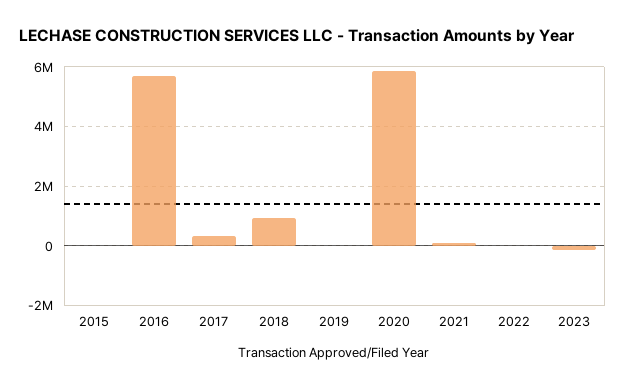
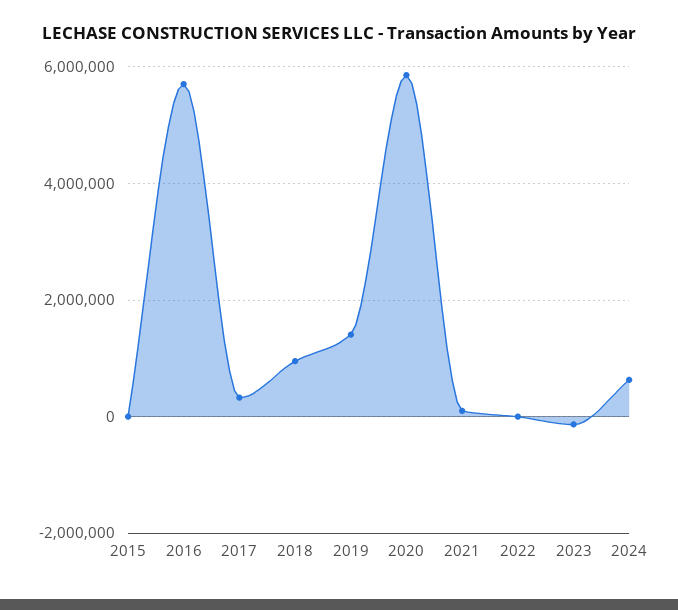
2019: 0 -> 1400000
2024: none -> 600000

